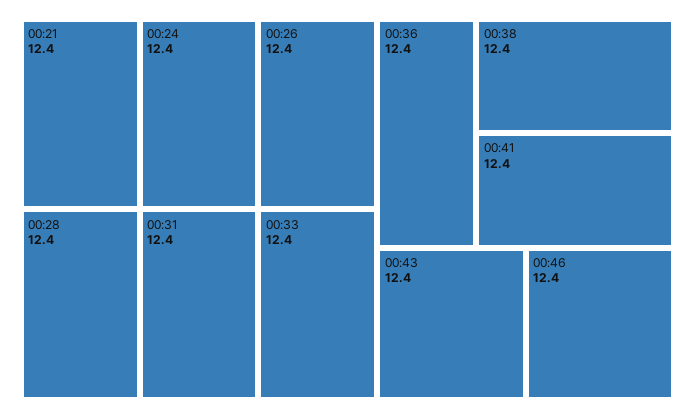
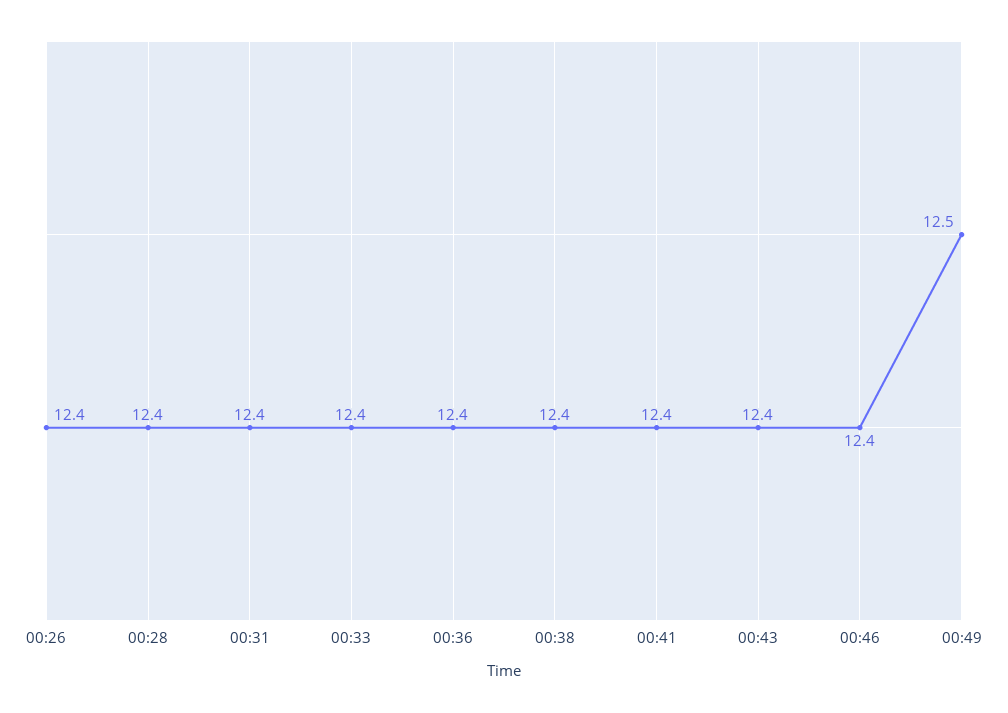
00:21: 12.4 -> none
00:24: 12.4 -> none
00:49: none -> 12.5

